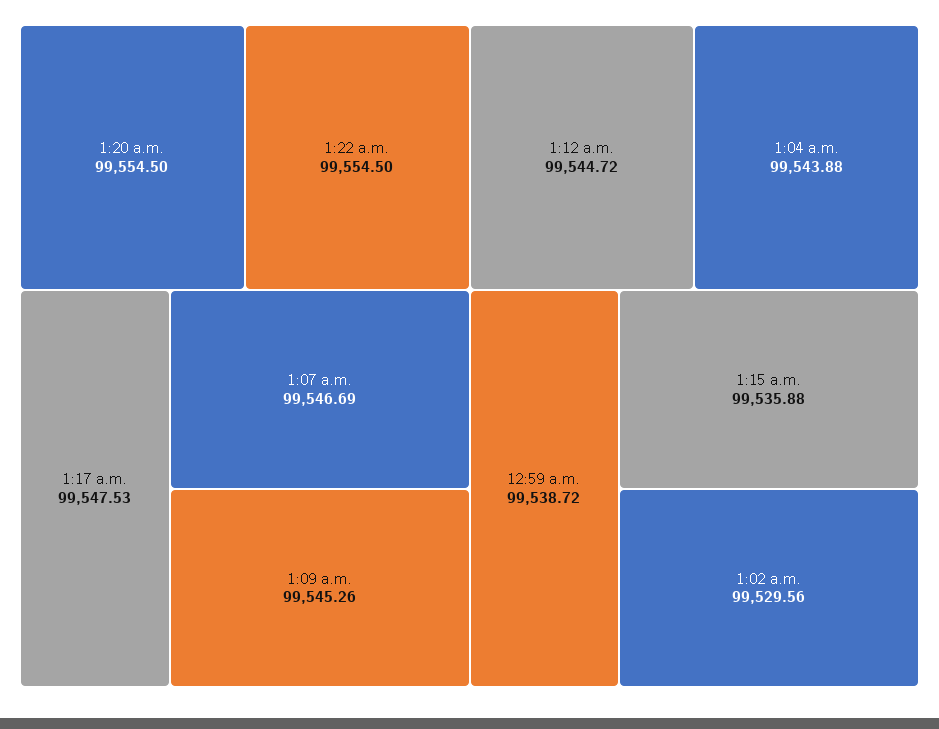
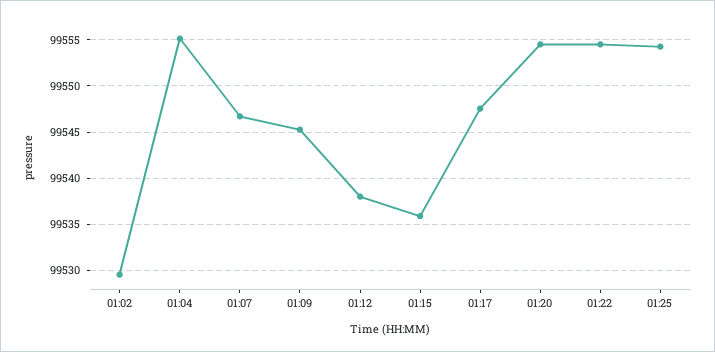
1:12 a.m.: 99544.72 -> 99538
1:04 a.m.: 99543.88 -> 99555
12:59 a.m.: 99538.72 -> none
01:25: none -> 99554

